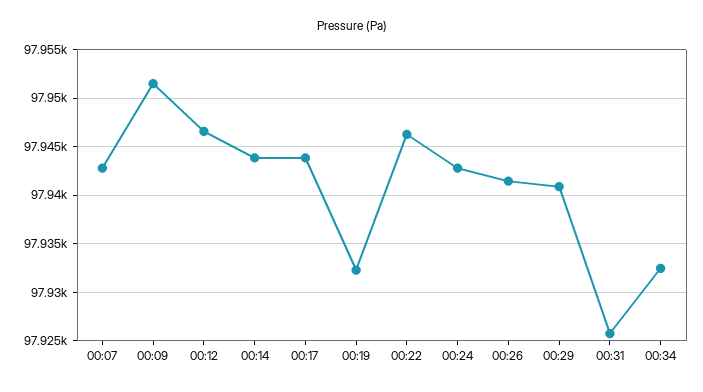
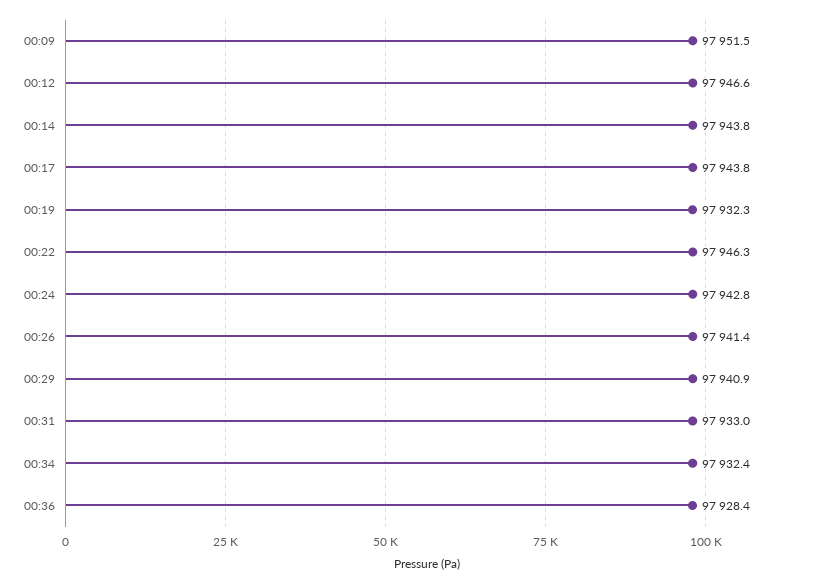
00:07: 97943 -> none
00:31: 97926 -> 97933
00:36: none -> 97928.4

